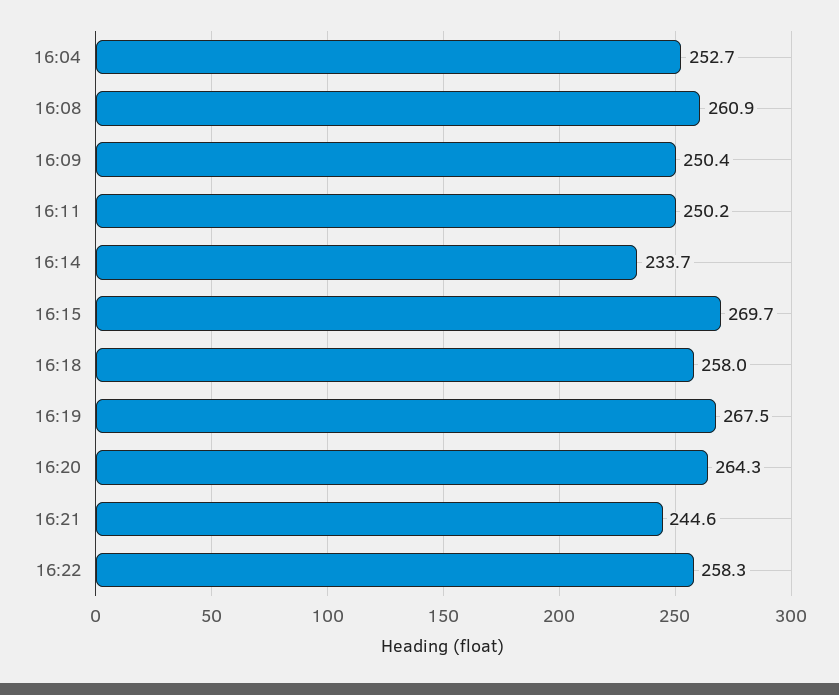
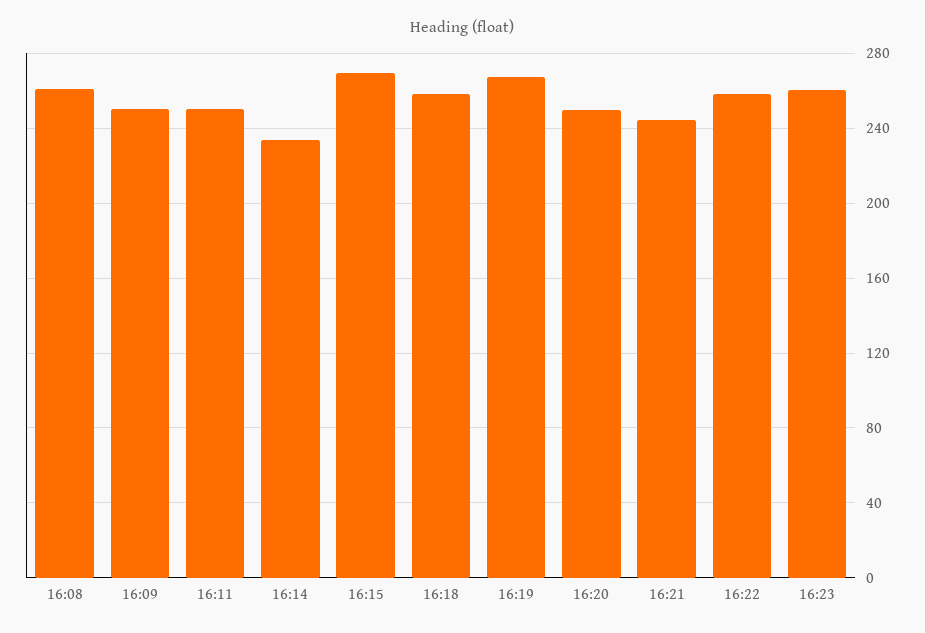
16:04: 252.7 -> none
16:20: 264.3 -> 250
16:23: none -> 260

